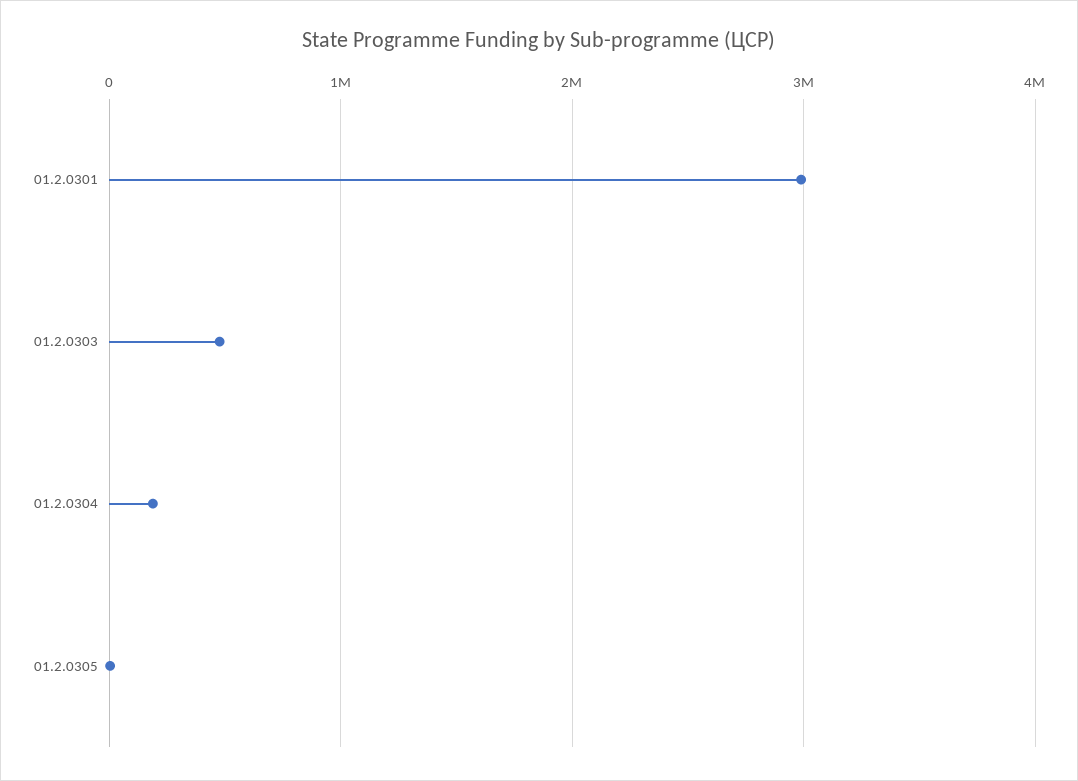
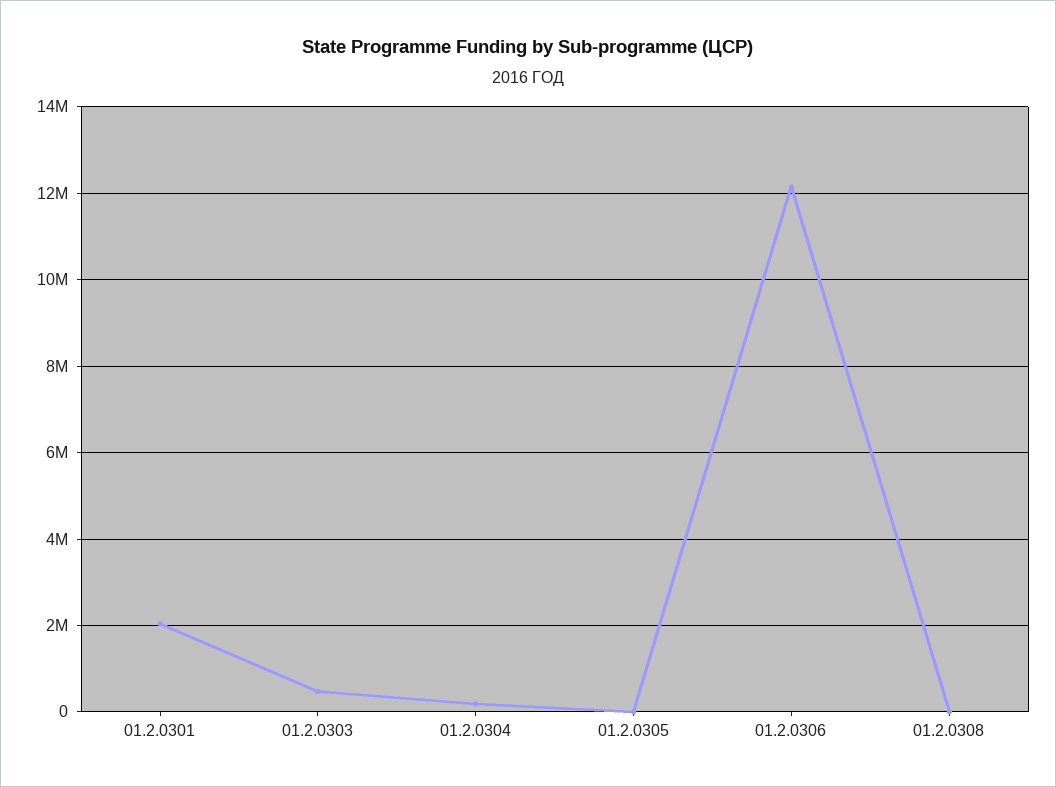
01.2.0301: 3000000 -> 2000000
01.2.0306: none -> 12200000
01.2.0308: none -> 0

